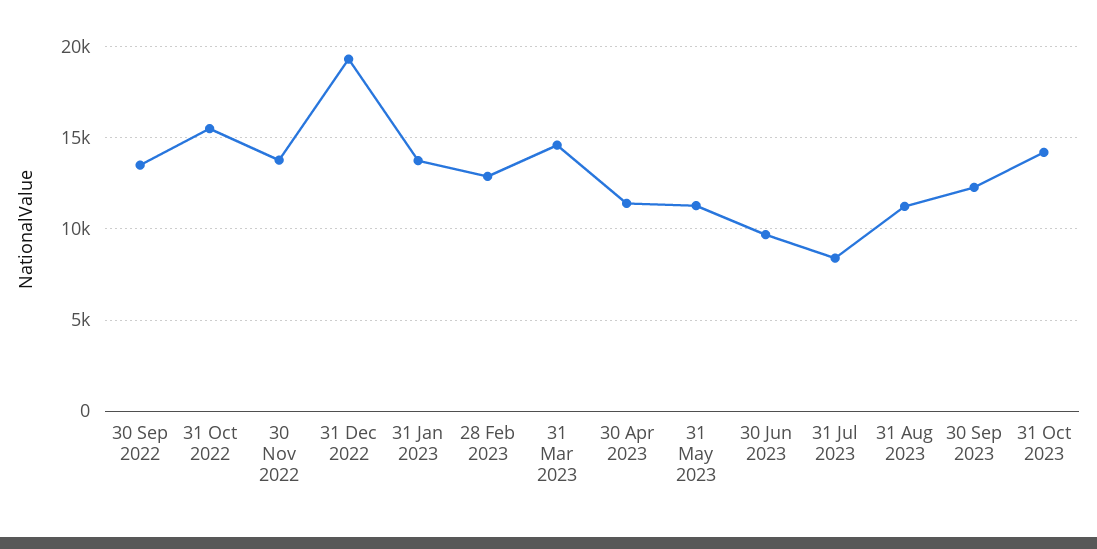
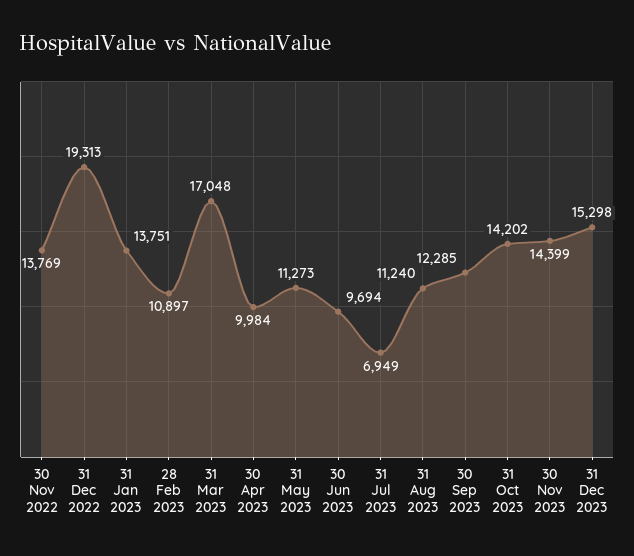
30 Sep 2022: 13500 -> none
31 Oct 2022: 15500 -> none
28 Feb 2023: 13000 -> 10897
31 Mar 2023: 14500 -> 17048
30 Apr 2023: 11500 -> 9984
31 Jul 2023: 8500 -> 6949
30 Nov 2023: none -> 14399
31 Dec 2023: none -> 15298

